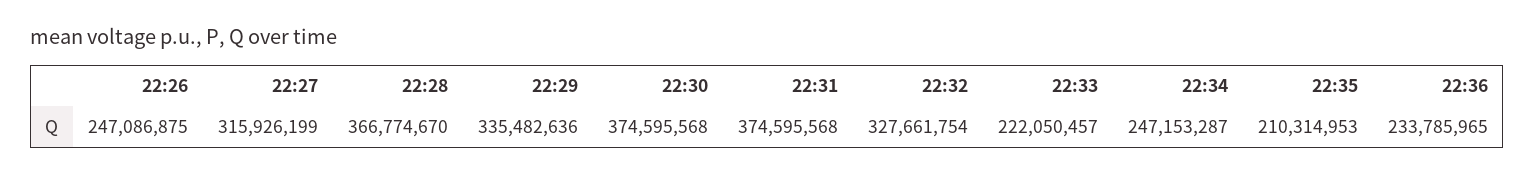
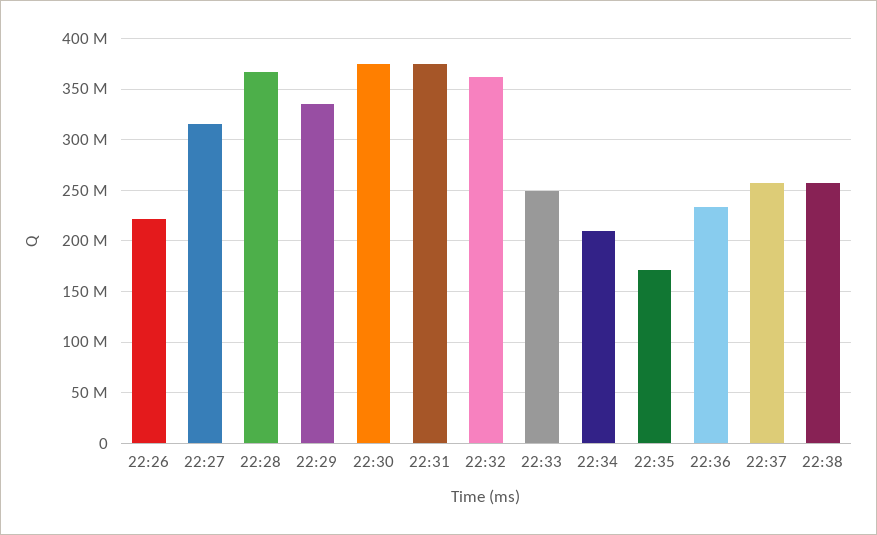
22:26: 247086875 -> 220000000
22:32: 327661754 -> 360000000
22:33: 222050457 -> 250000000
22:34: 247153287 -> 210000000
22:35: 210314953 -> 170000000
22:37: none -> 260000000
22:38: none -> 260000000

